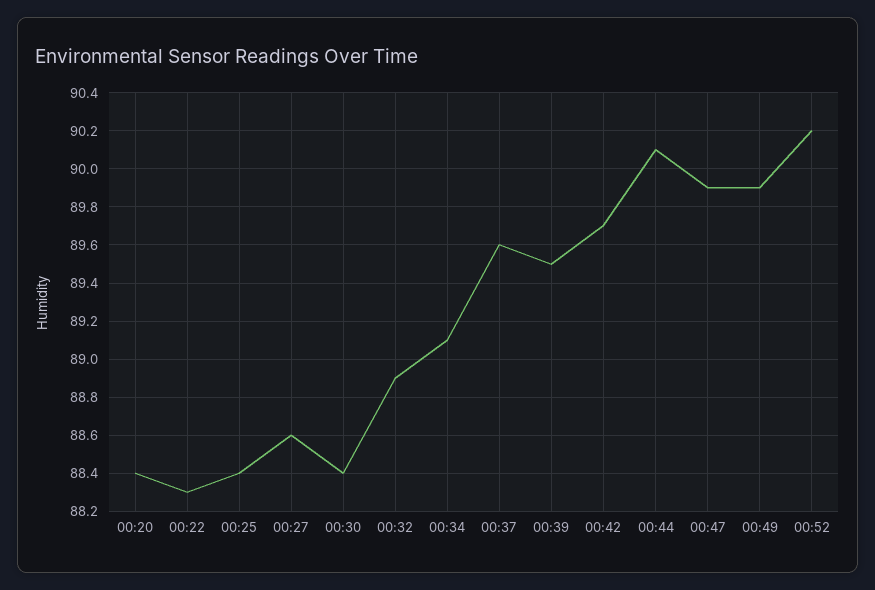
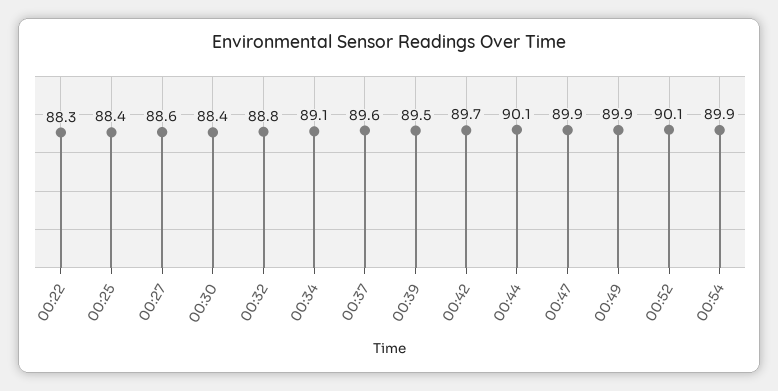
00:20: 88.4 -> none
00:32: 88.9 -> 88.8
00:52: 90.2 -> 90.1
00:54: none -> 89.9

